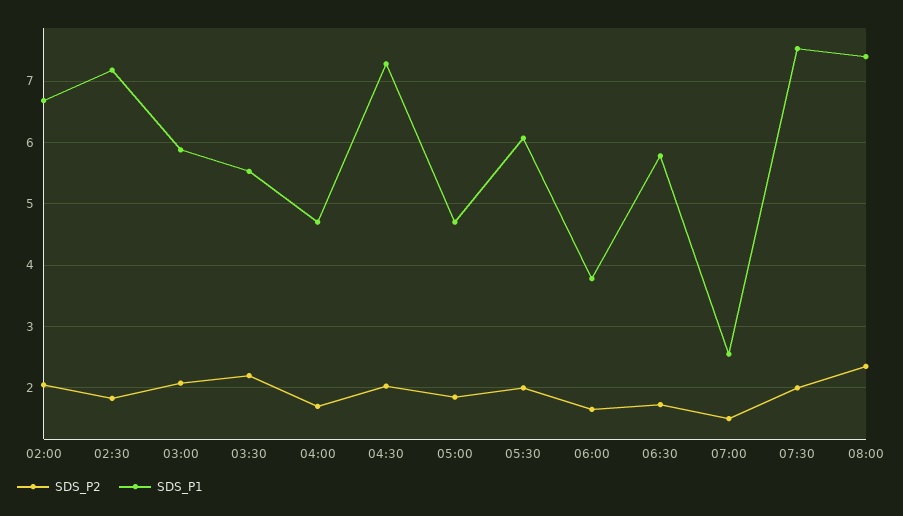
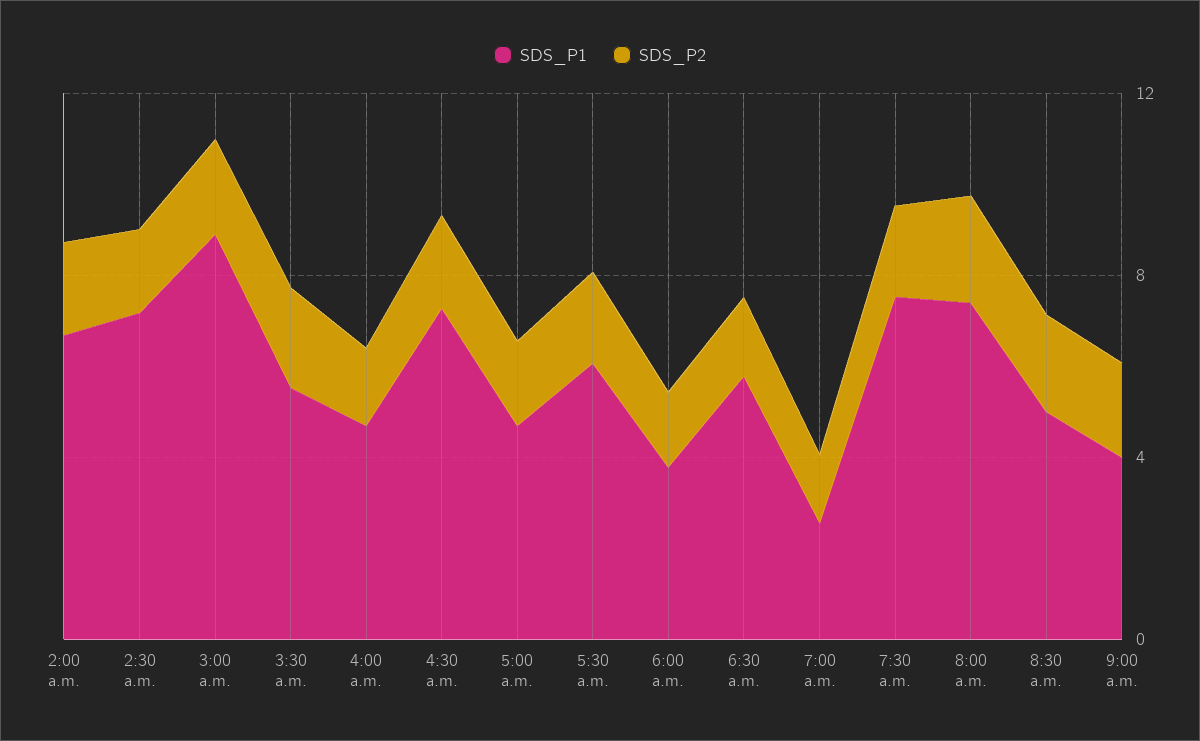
SDS_P1, 03:00: 5.9 -> 9
SDS_P1, 8:30 a.m.: none -> 5
SDS_P2, 8:30 a.m.: none -> 2
SDS_P1, 9:00 a.m.: none -> 4
SDS_P2, 9:00 a.m.: none -> 2

